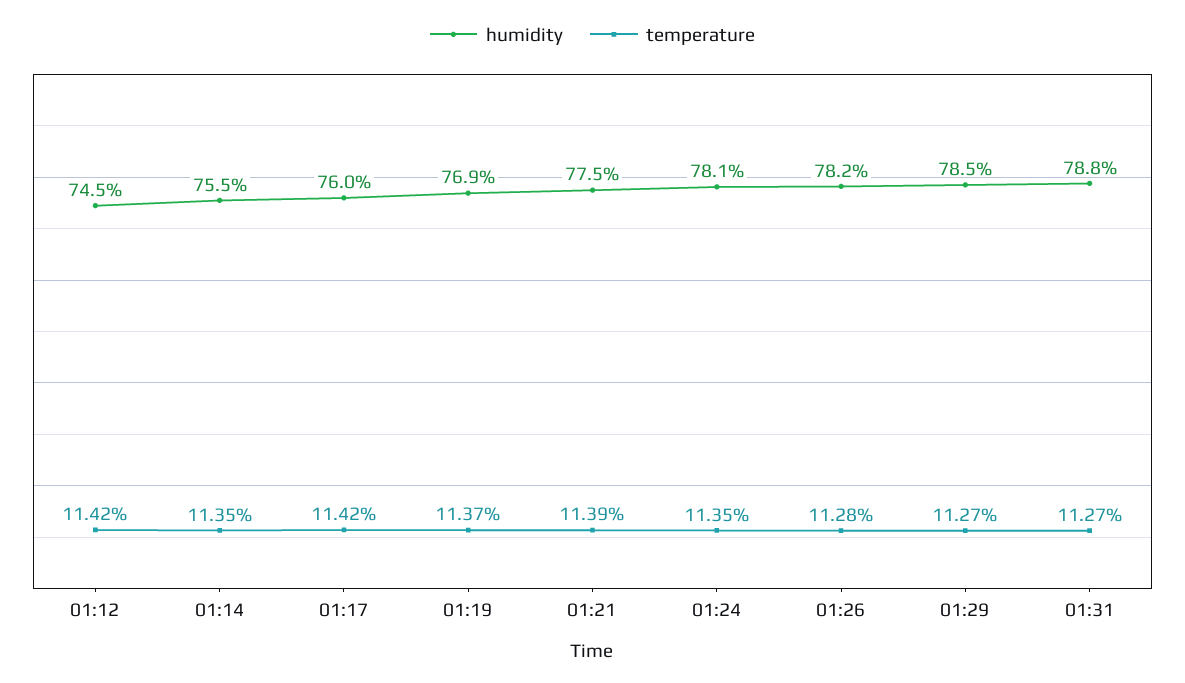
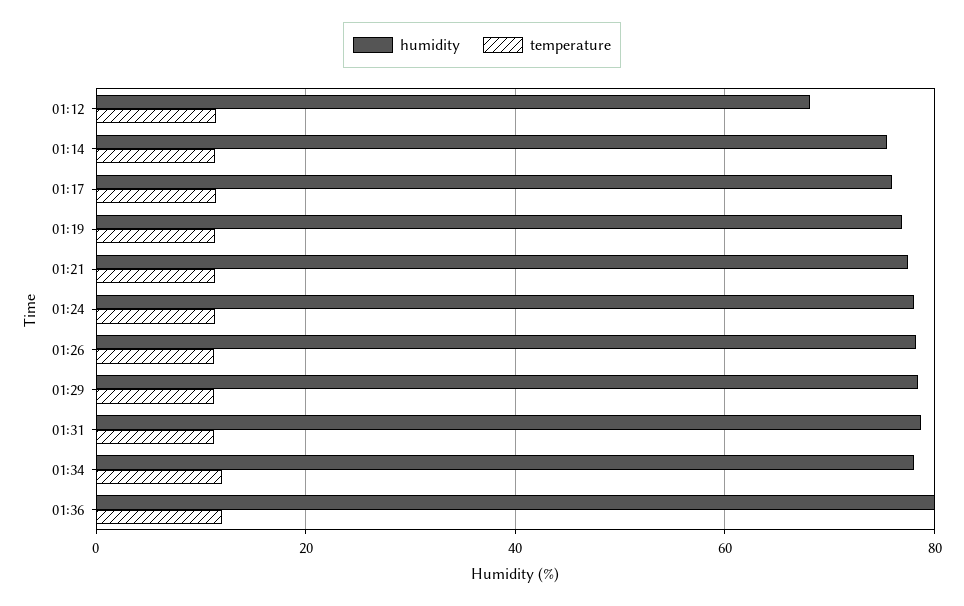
humidity, 01:12: 74.5 -> 68
humidity, 01:34: none -> 78
temperature, 01:34: none -> 12
humidity, 01:36: none -> 80
temperature, 01:36: none -> 12

